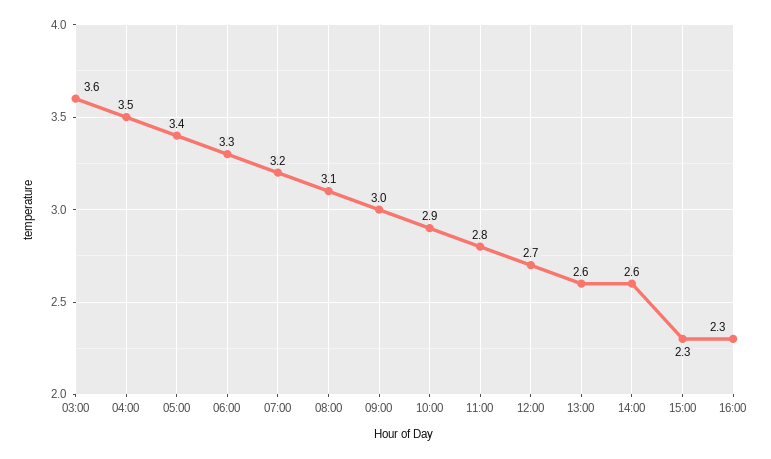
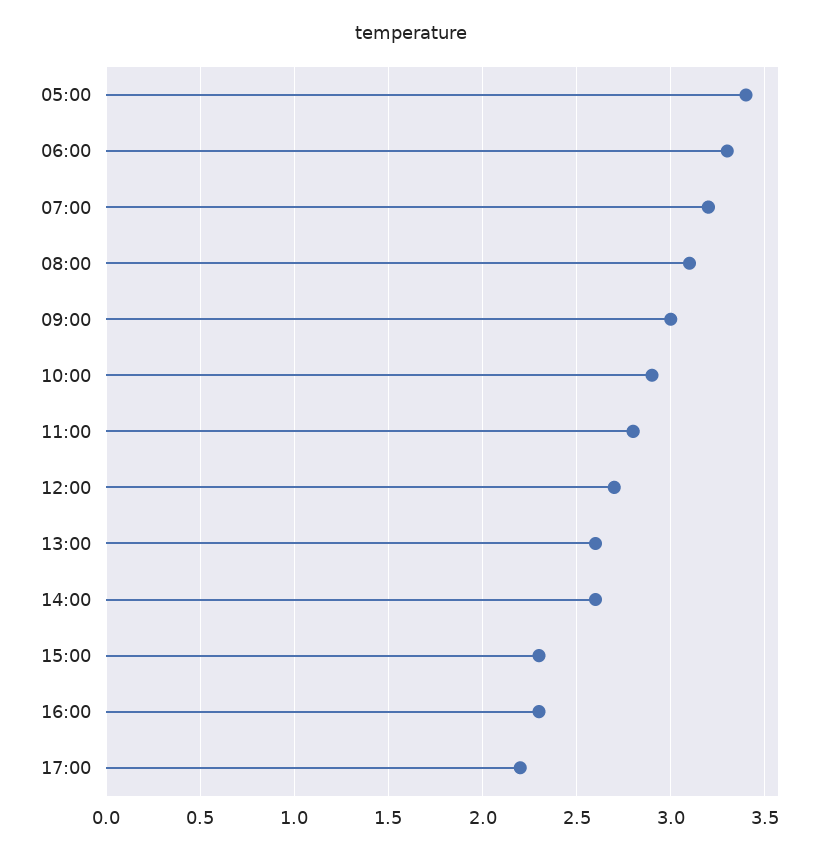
03:00: 3.6 -> none
04:00: 3.5 -> none
17:00: none -> 2.2

